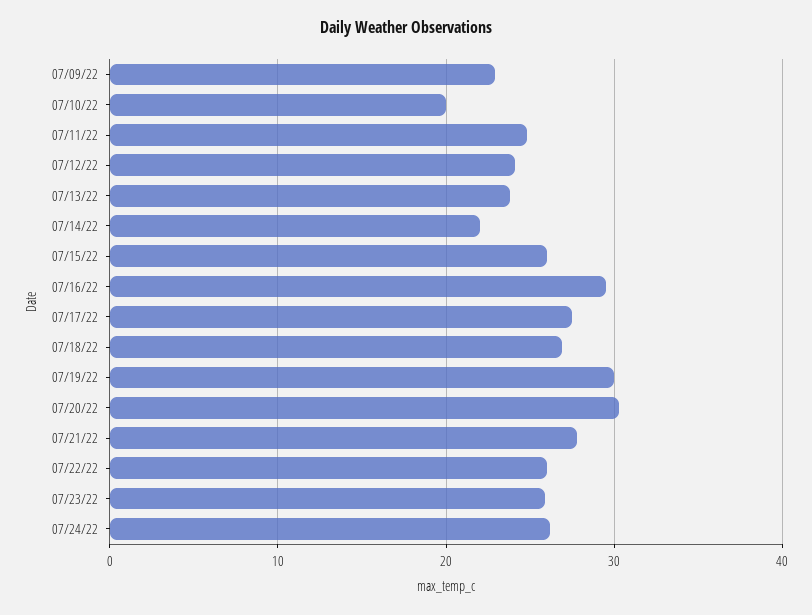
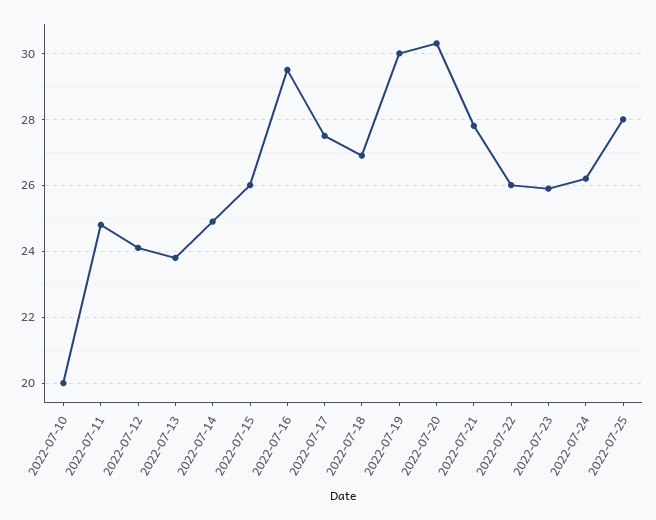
07/09/22: 23 -> none
07/14/22: 22 -> 25
2022-07-25: none -> 28

